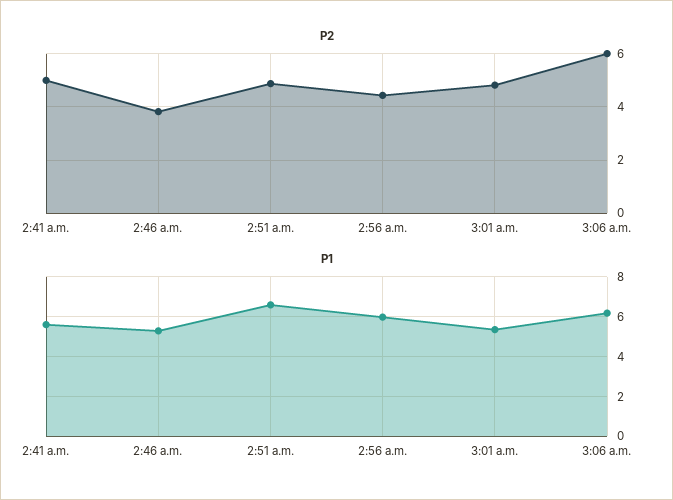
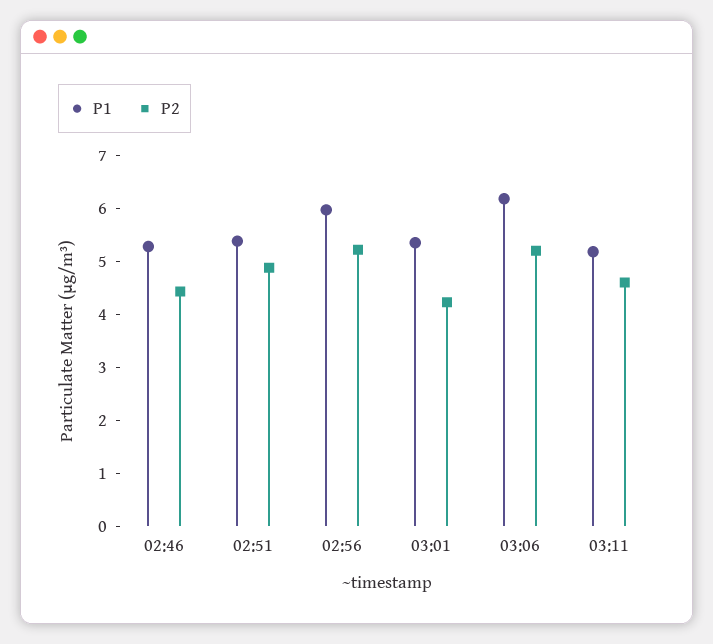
P2, 2:41 a.m.: 5 -> none
P2, 2:46 a.m.: 3.75 -> 4.4
P2, 2:56 a.m.: 4.5 -> 5.2
P2, 3:01 a.m.: 4.75 -> 4.2
P2, 3:06 a.m.: 6 -> 5.2
P1, 2:41 a.m.: 5.5 -> none
P1, 2:51 a.m.: 6.5 -> 5.4
P1, 03:11: none -> 5.2
P2, 03:11: none -> 4.6

